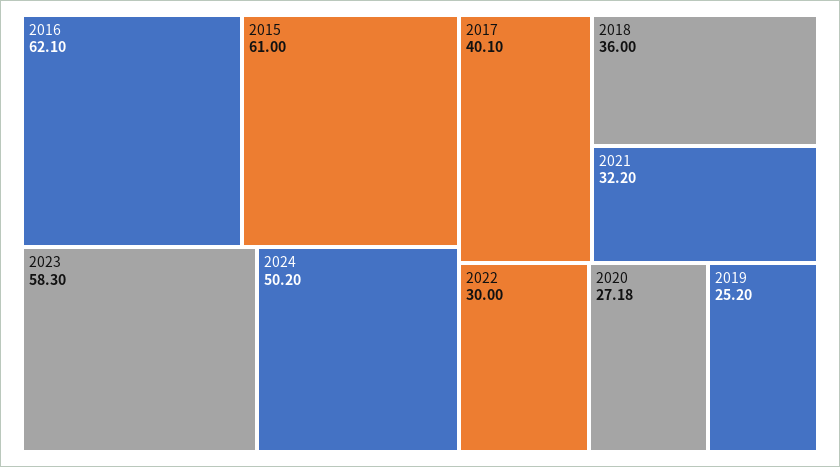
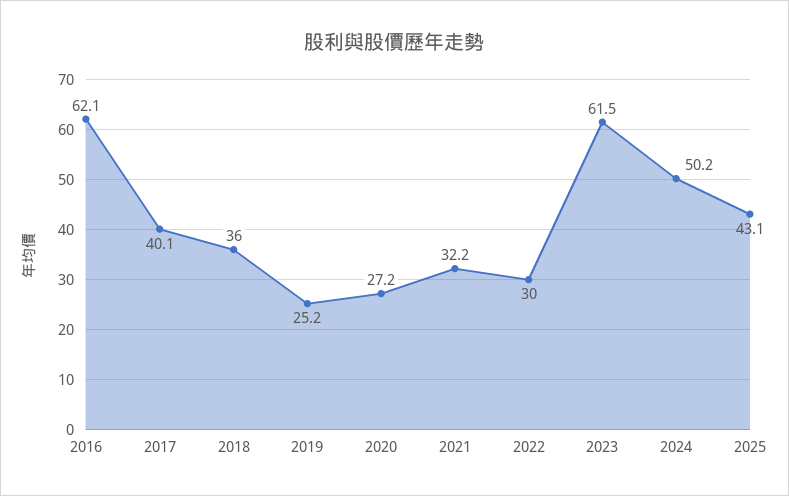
2015: 61 -> none
2023: 58.3 -> 61.5
2025: none -> 43.1

